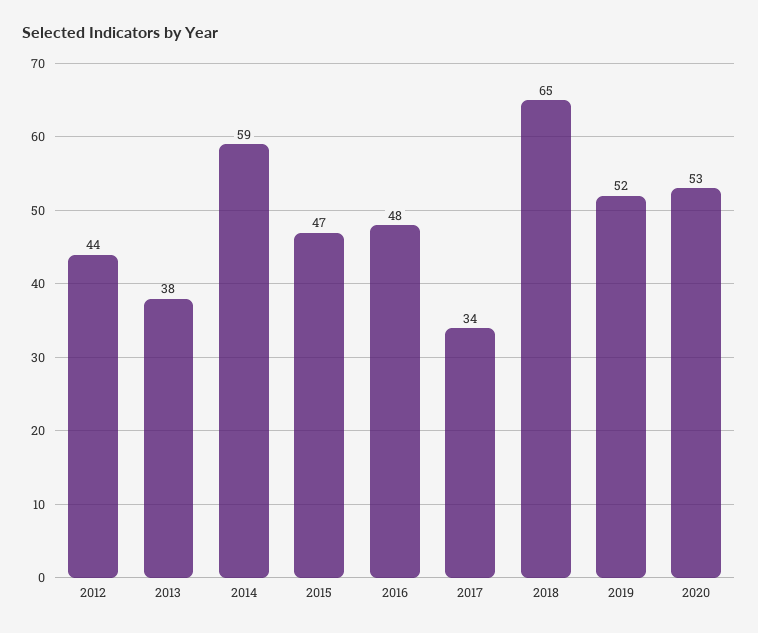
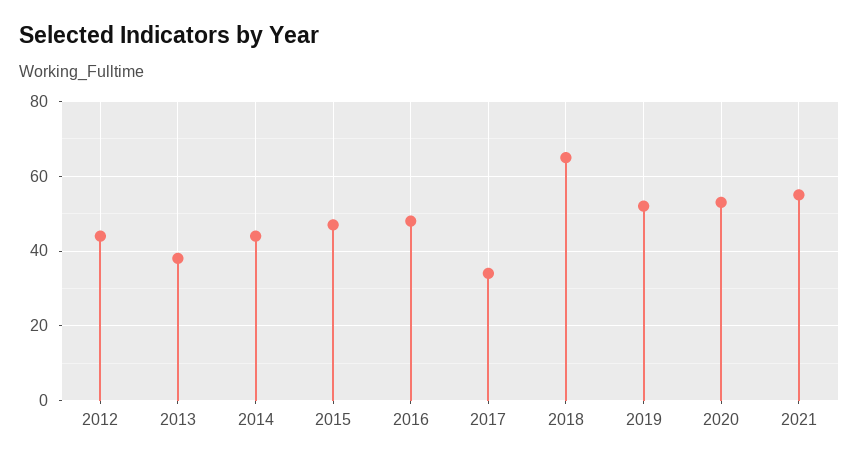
2014: 59 -> 45
2021: none -> 55

